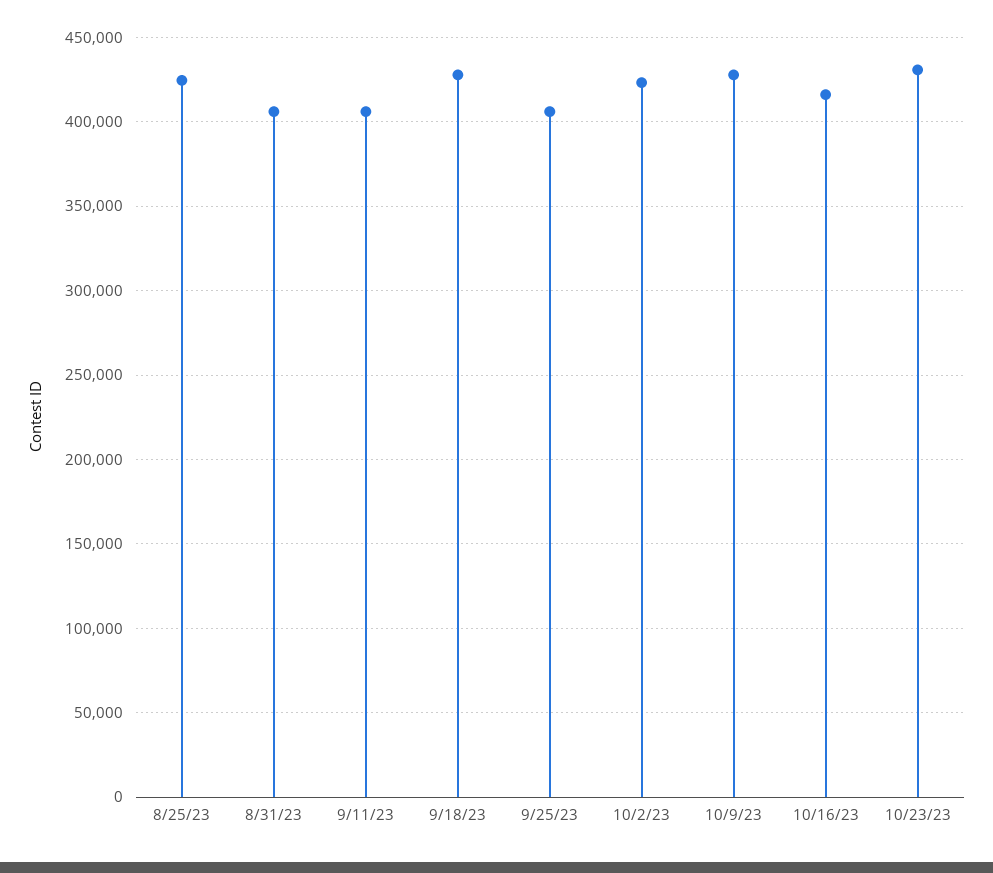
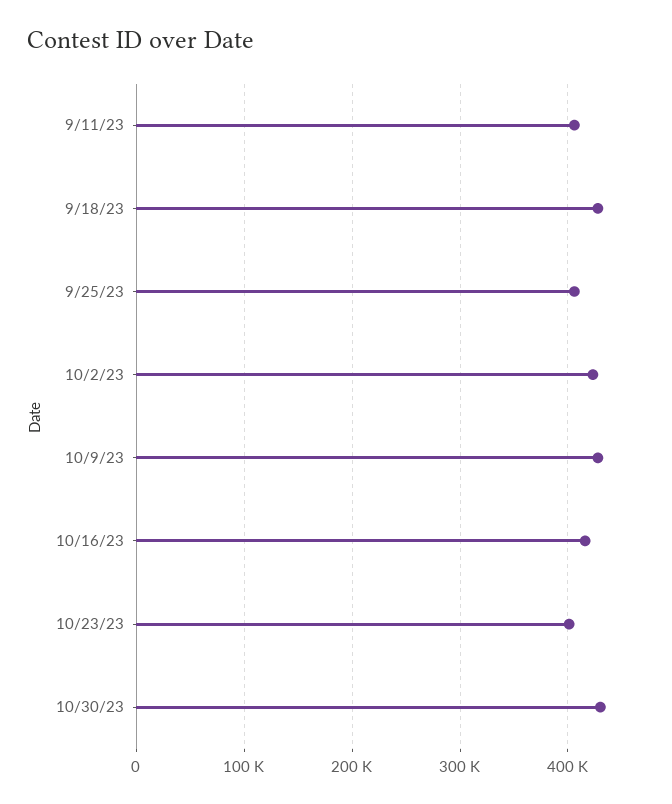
8/25/23: 425000 -> none
8/31/23: 405000 -> none
10/23/23: 430000 -> 400000
10/30/23: none -> 430000

